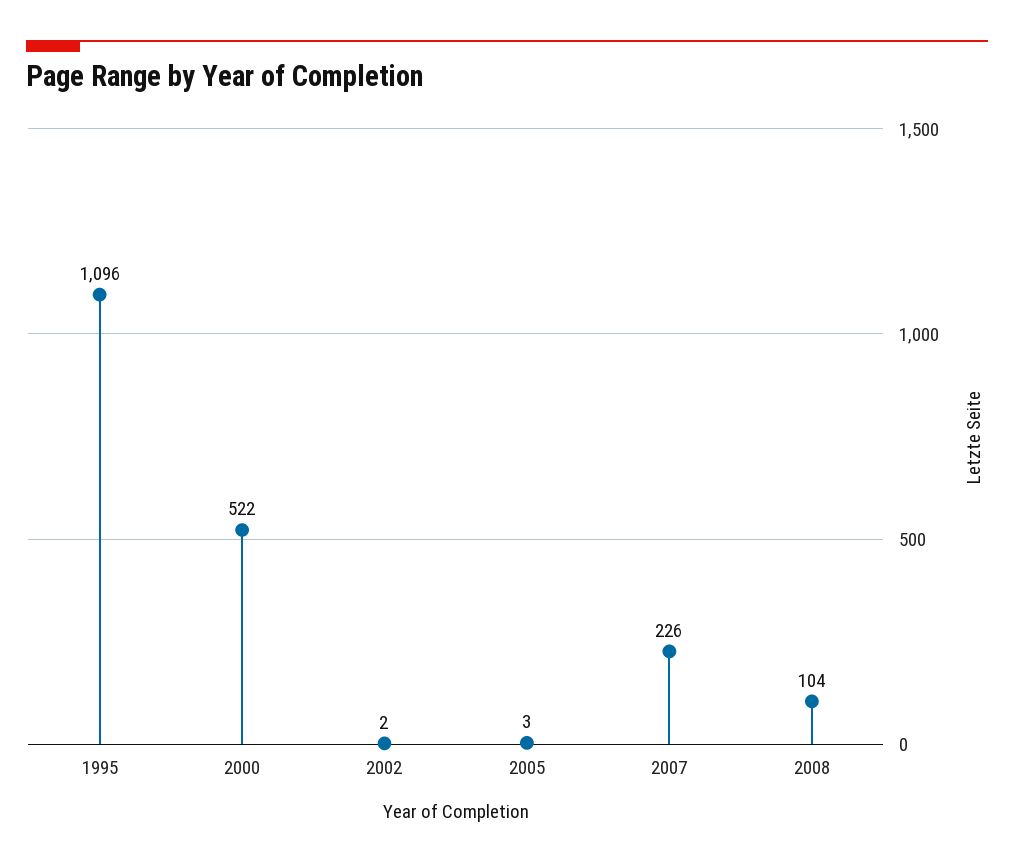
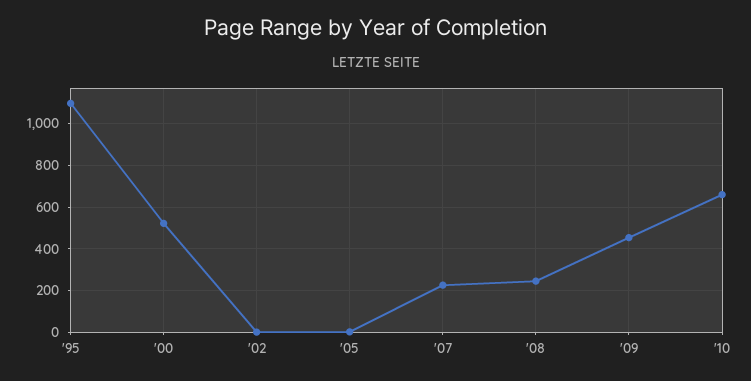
2008: 104 -> 250
'09: none -> 450
'10: none -> 650

